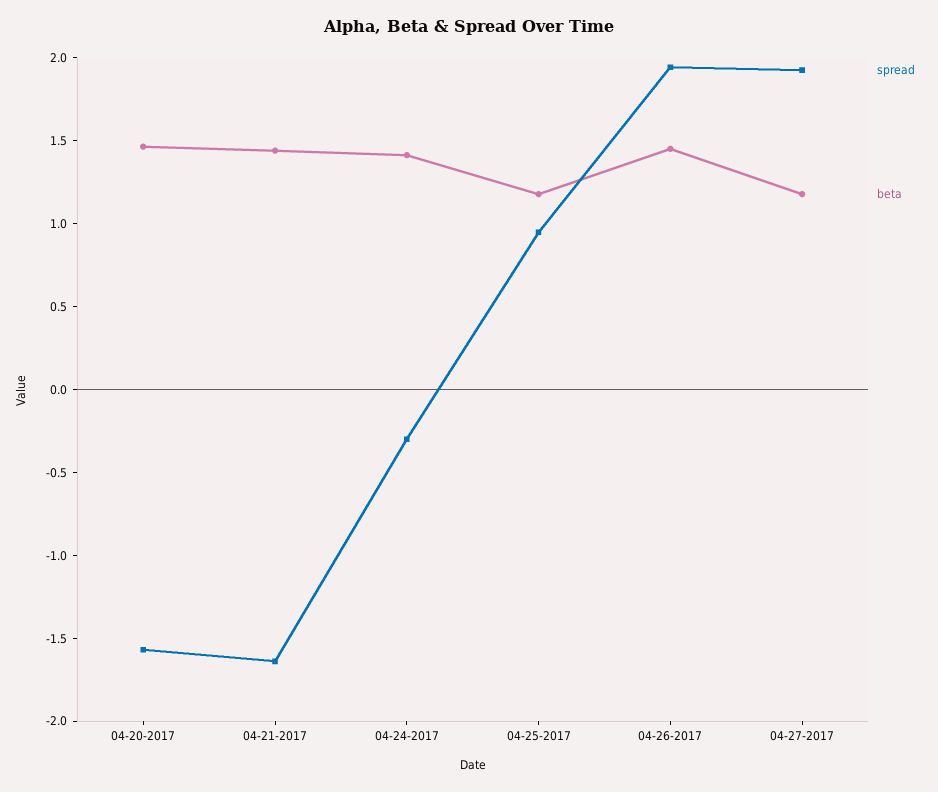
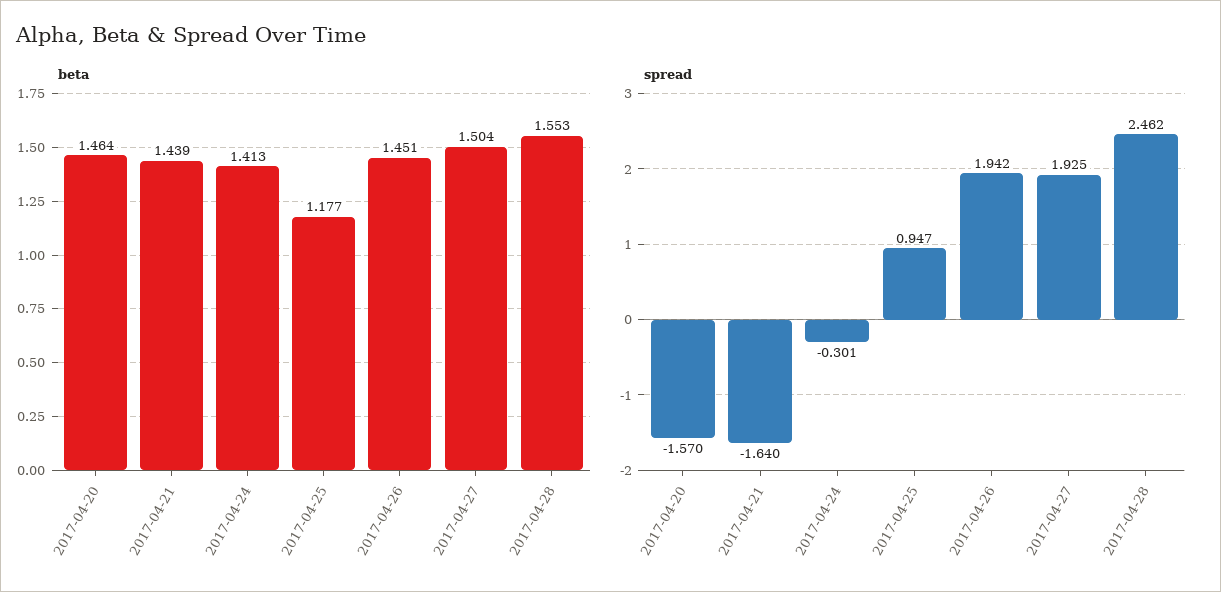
beta, 04-27-2017: 1.2 -> 1.504
beta, 2017-04-28: none -> 1.553
spread, 2017-04-28: none -> 2.462

